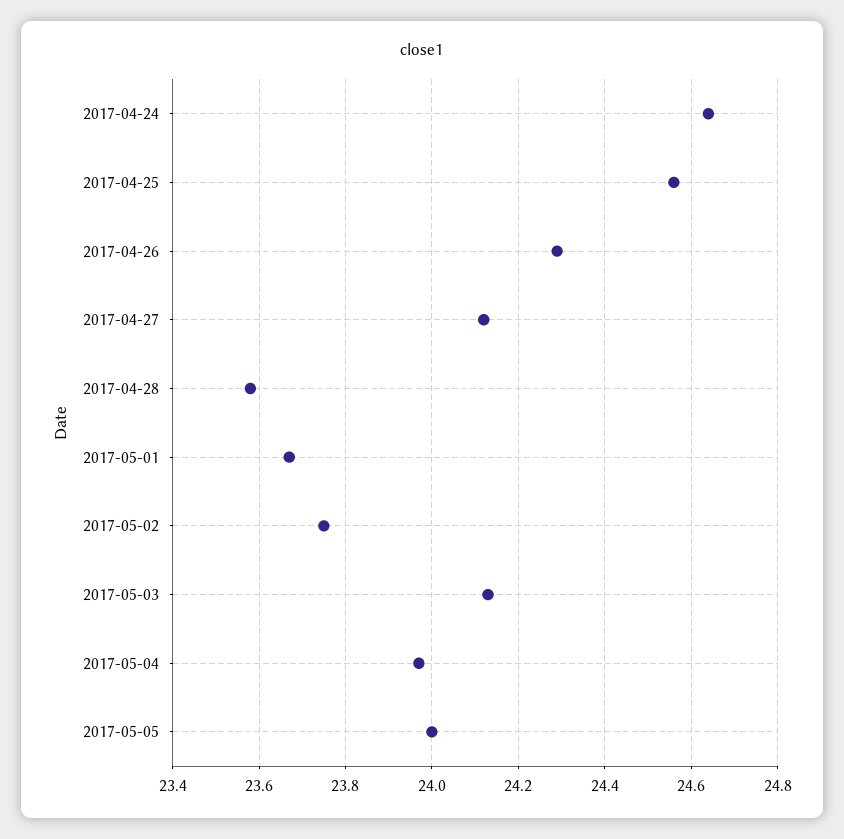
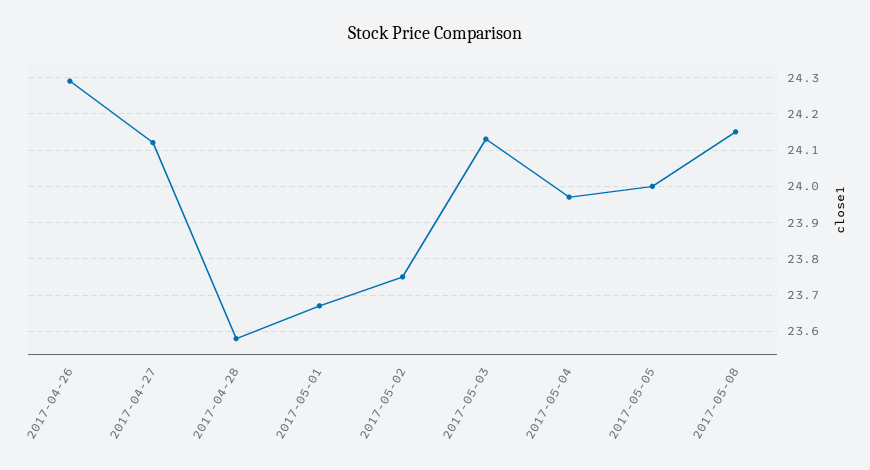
2017-04-24: 24.65 -> none
2017-04-25: 24.55 -> none
2017-05-08: none -> 24.15

